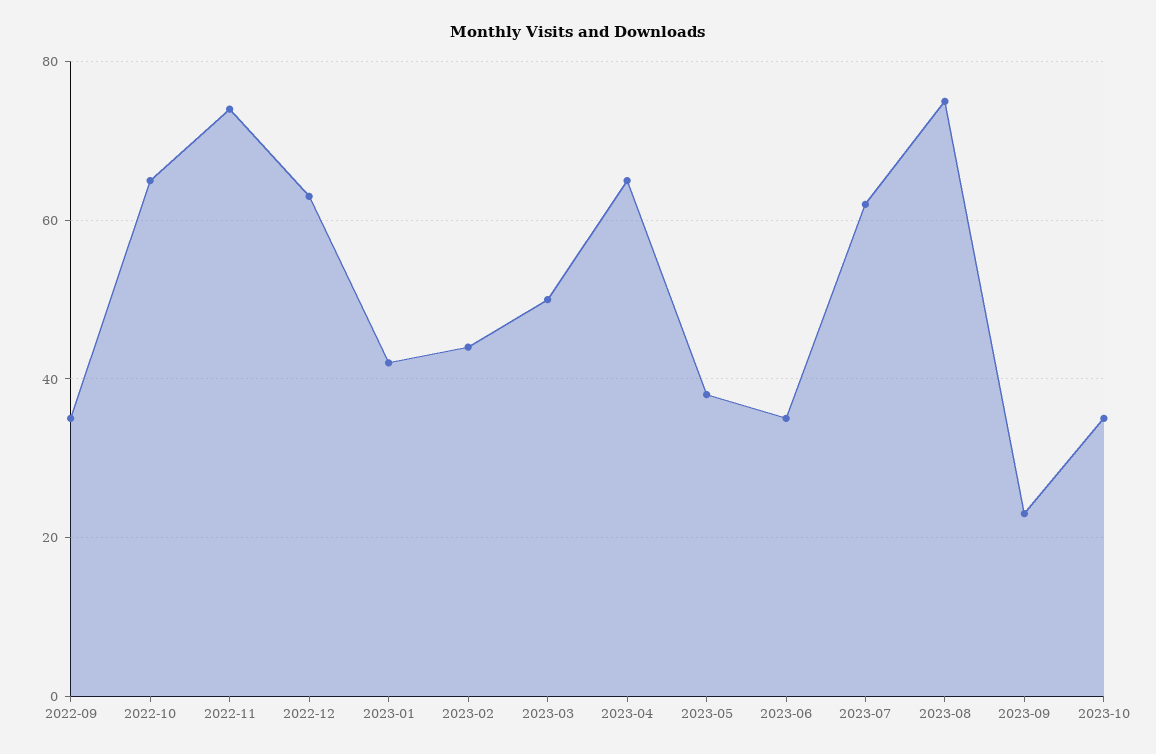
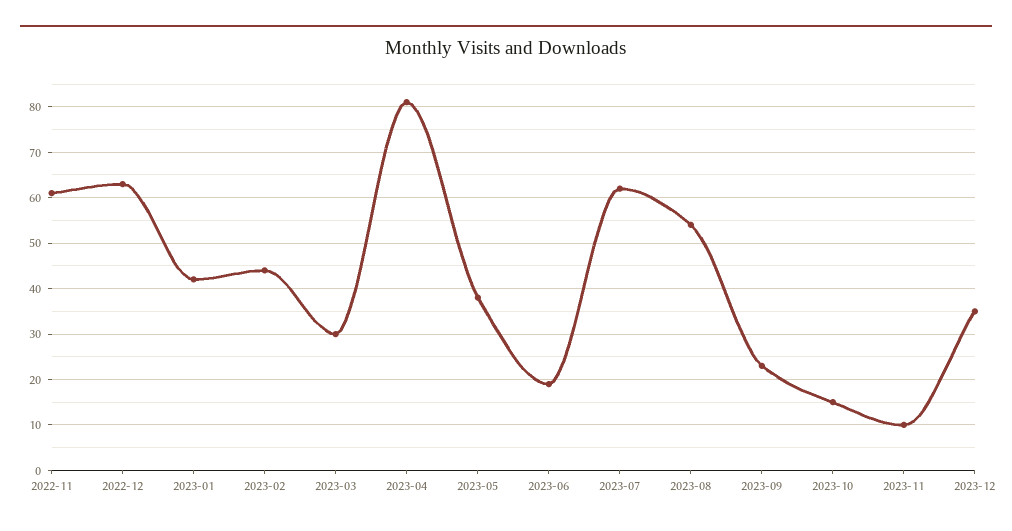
2022-09: 35 -> none
2022-10: 65 -> none
2022-11: 75 -> 60
2023-03: 50 -> 30
2023-04: 65 -> 80
2023-06: 35 -> 20
2023-08: 75 -> 55
2023-10: 35 -> 15
2023-11: none -> 10
2023-12: none -> 35

